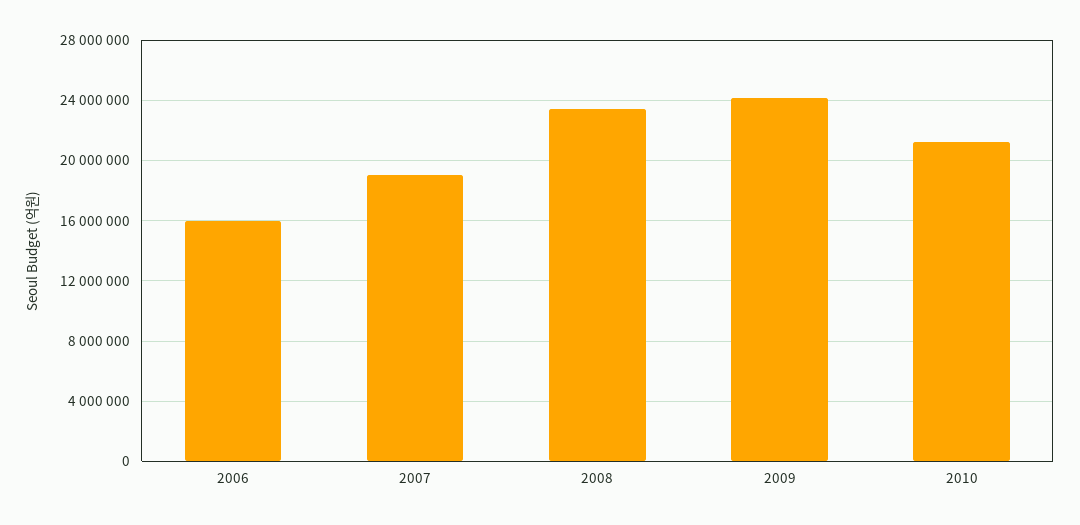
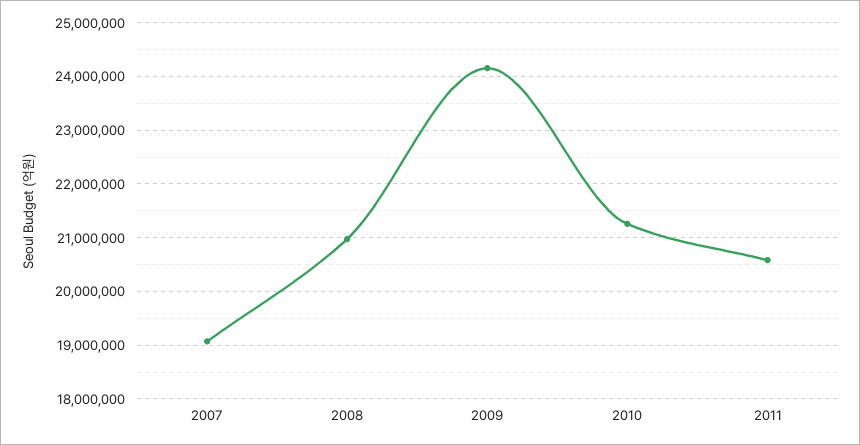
2006: 16000000 -> none
2008: 23500000 -> 21000000
2011: none -> 20600000

